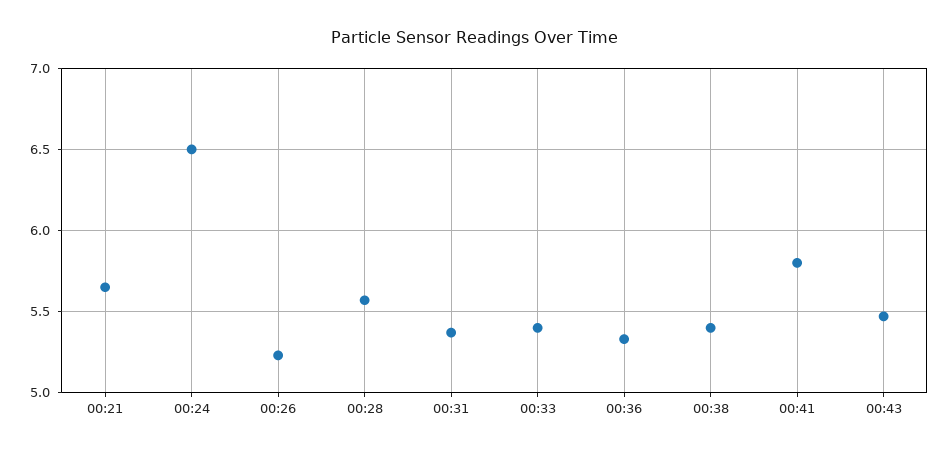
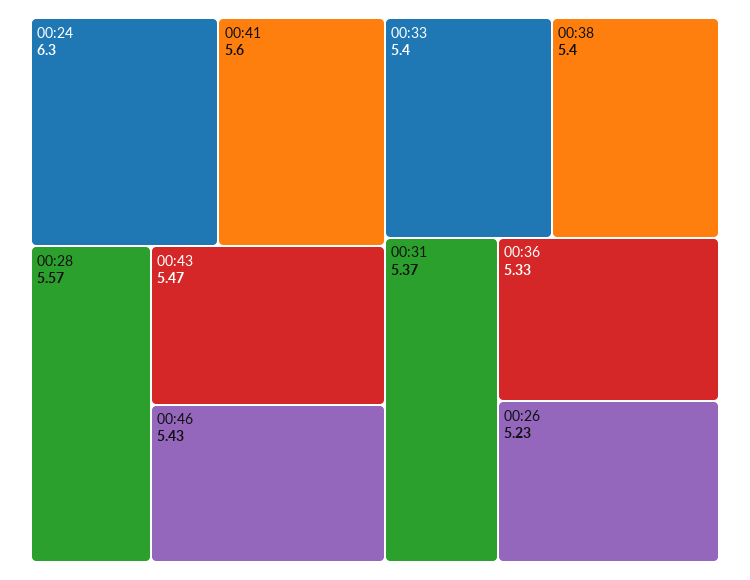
00:21: 5.65 -> none
00:24: 6.5 -> 6.3
00:41: 5.8 -> 5.6
00:46: none -> 5.43

